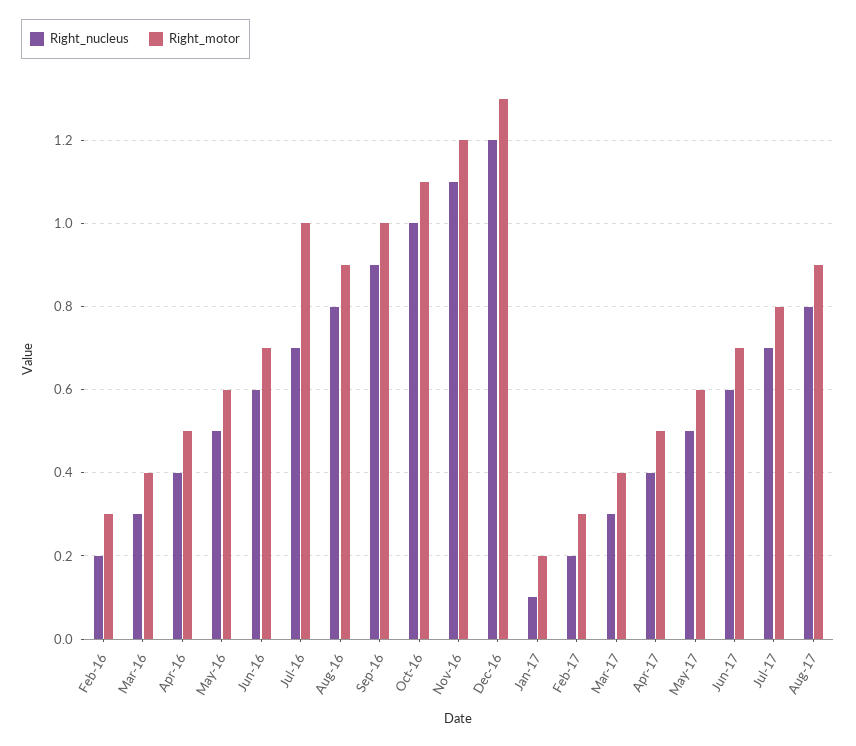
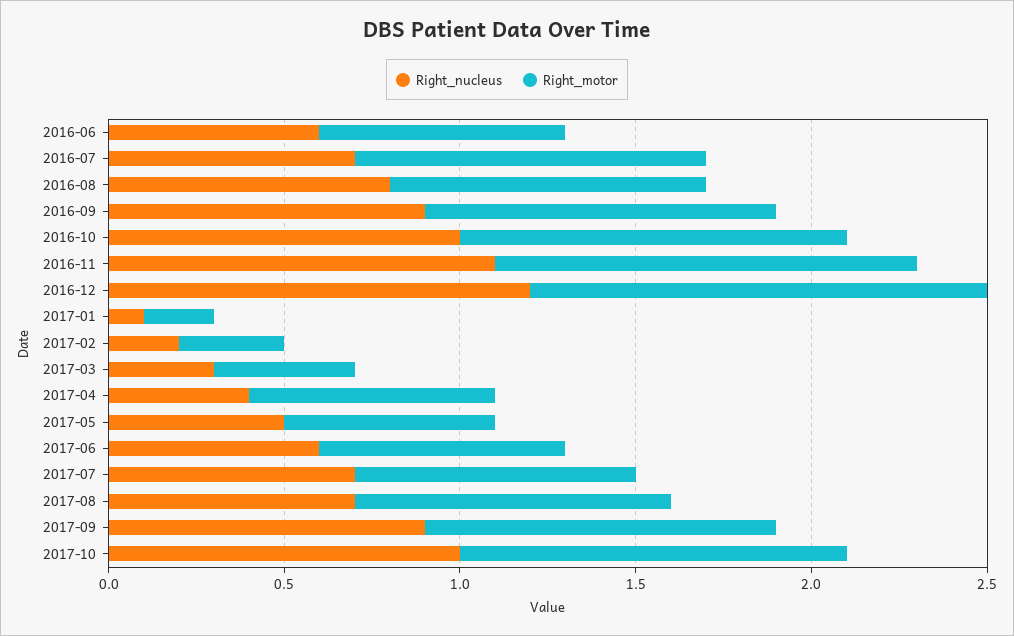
Right_nucleus, Feb-16: 0.2 -> none
Right_motor, Feb-16: 0.3 -> none
Right_nucleus, Mar-16: 0.3 -> none
Right_motor, Mar-16: 0.4 -> none
Right_nucleus, Apr-16: 0.4 -> none
Right_motor, Apr-16: 0.5 -> none
Right_nucleus, May-16: 0.5 -> none
Right_motor, May-16: 0.6 -> none
Right_motor, Apr-17: 0.5 -> 0.7
Right_nucleus, Aug-17: 0.8 -> 0.7
Right_nucleus, 2017-09: none -> 0.9
Right_motor, 2017-09: none -> 1
Right_nucleus, 2017-10: none -> 1
Right_motor, 2017-10: none -> 1.1

